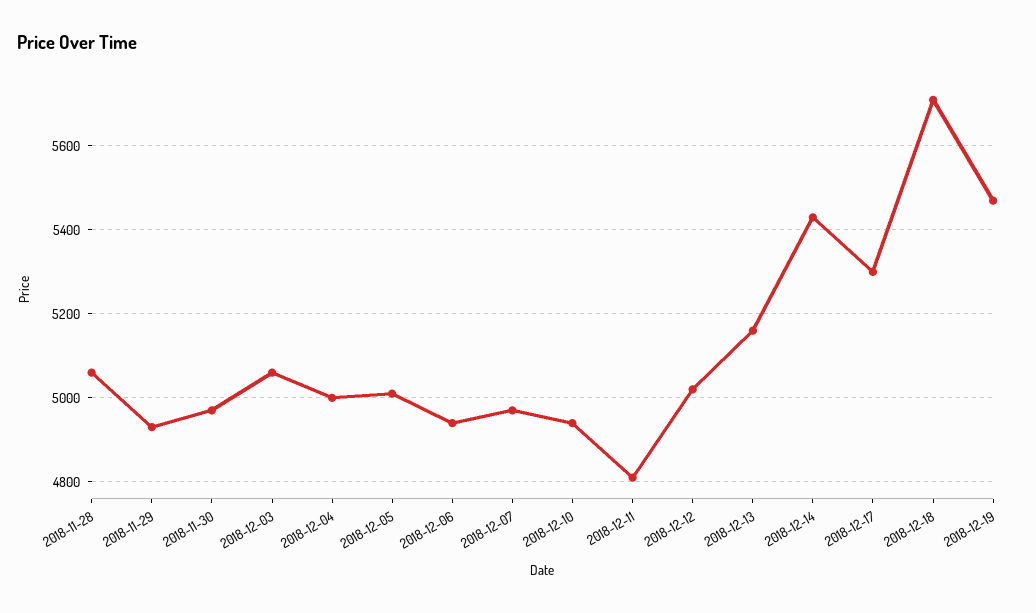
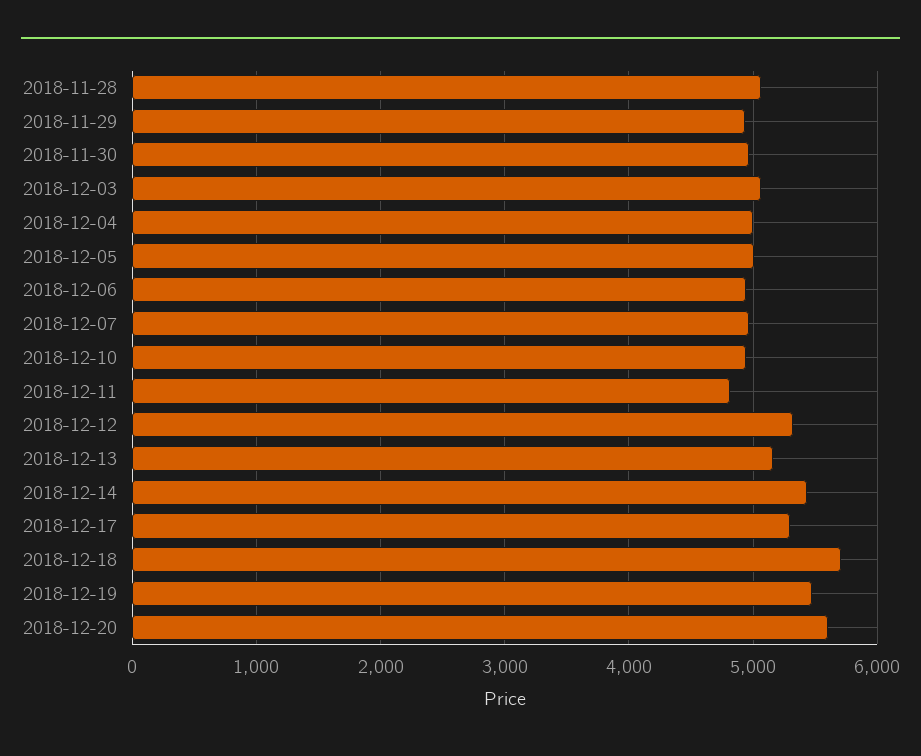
2018-12-12: 5020 -> 5300
2018-12-20: none -> 5600

